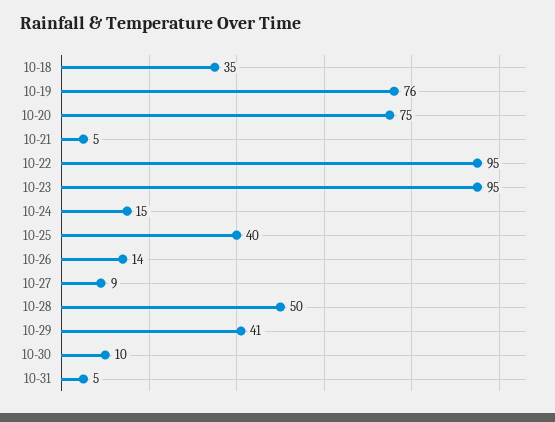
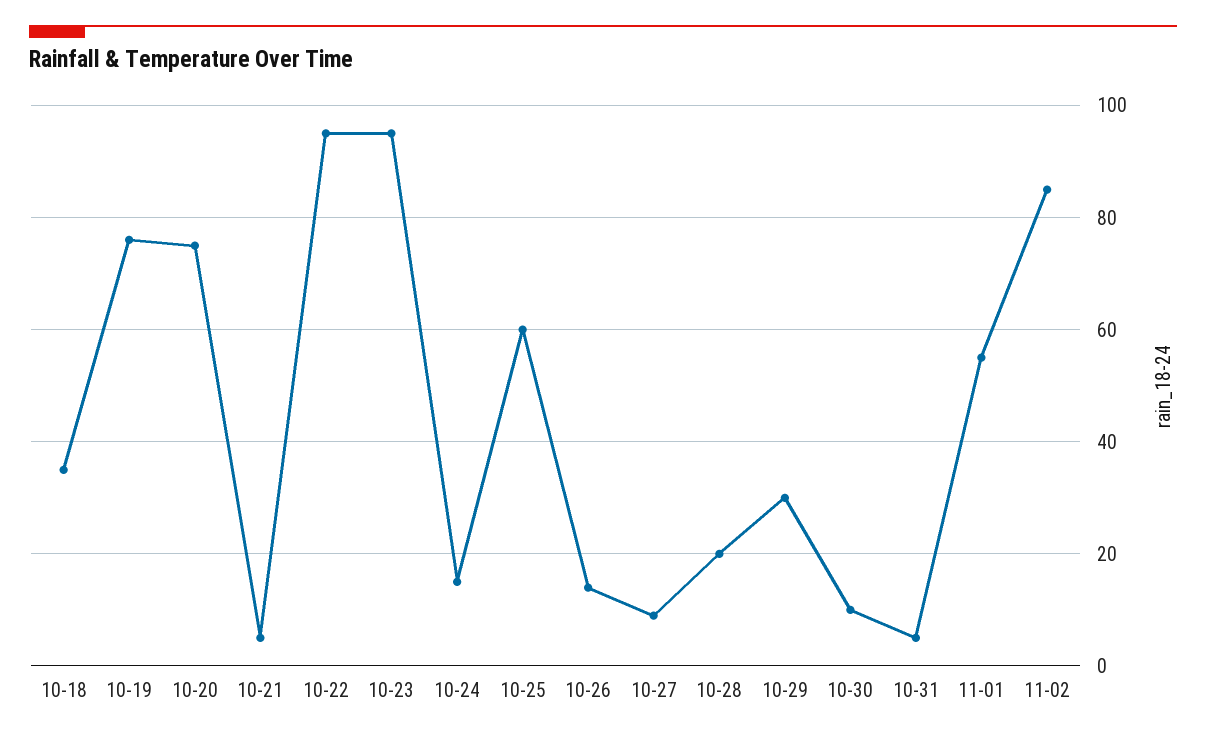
10-25: 40 -> 60
10-28: 50 -> 20
10-29: 41 -> 30
11-01: none -> 55
11-02: none -> 85

